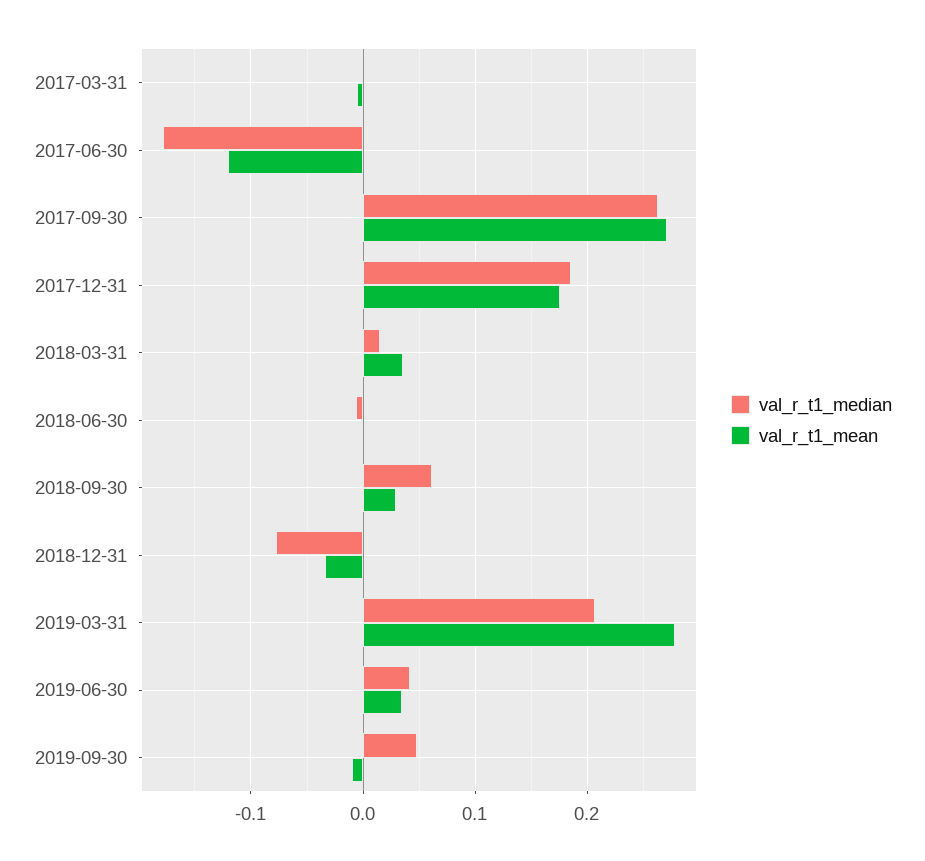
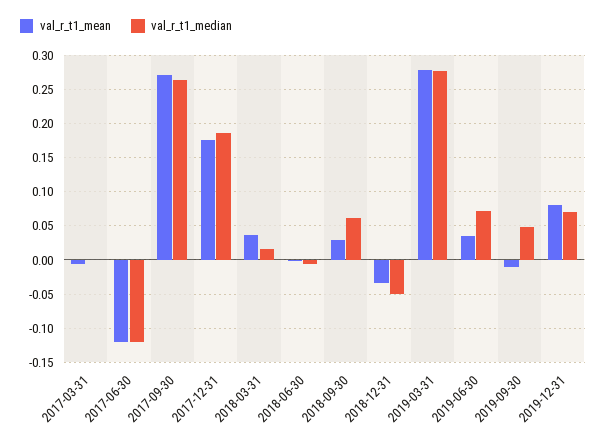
val_r_t1_median, 2017-06-30: -0.18 -> -0.12
val_r_t1_median, 2018-12-31: -0.08 -> -0.05
val_r_t1_median, 2019-03-31: 0.21 -> 0.28
val_r_t1_median, 2019-06-30: 0.04 -> 0.07
val_r_t1_mean, 2019-12-31: none -> 0.08
val_r_t1_median, 2019-12-31: none -> 0.07

